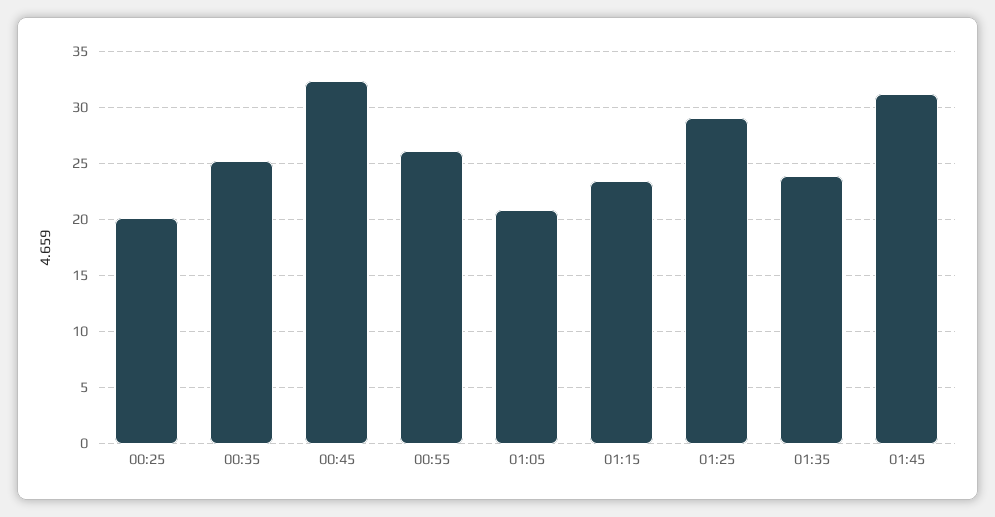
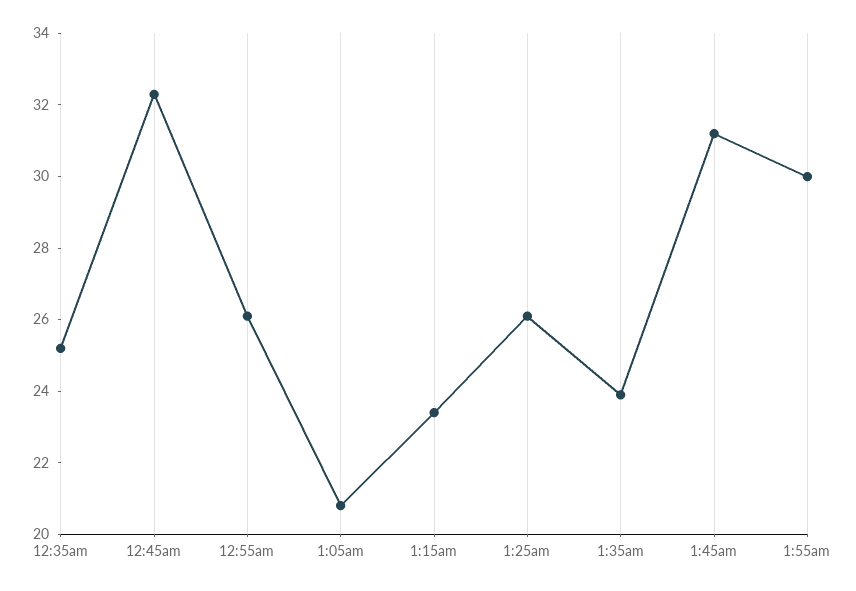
00:25: 20 -> none
01:25: 29 -> 26
1:55am: none -> 30

